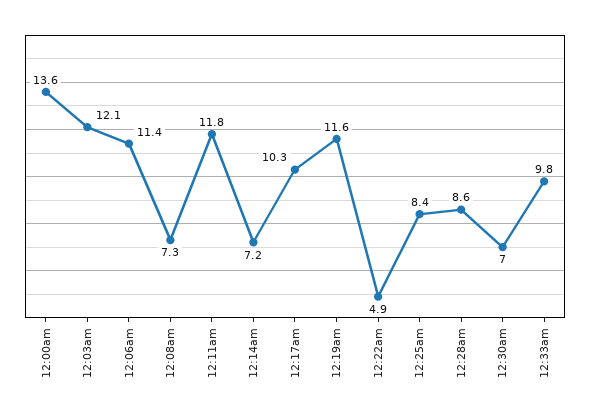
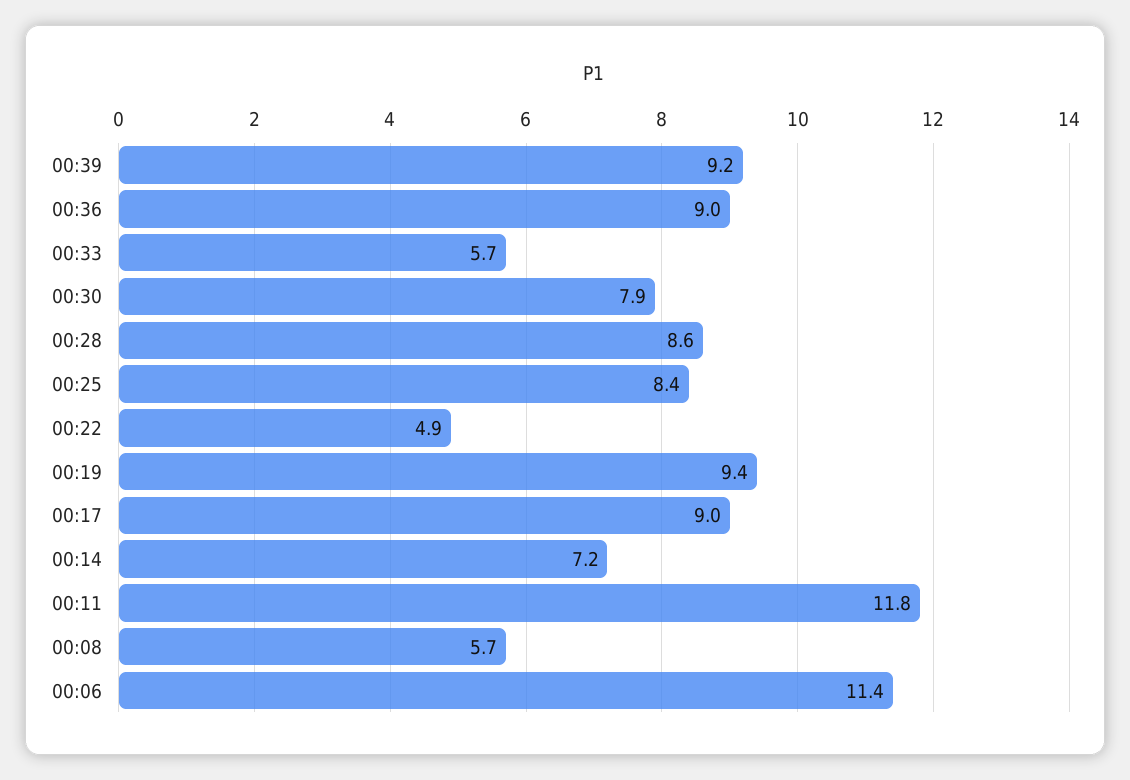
12:00am: 13.6 -> none
12:03am: 12.1 -> none
12:08am: 7.3 -> 5.7
12:17am: 10.3 -> 9
12:19am: 11.6 -> 9.4
12:30am: 7 -> 7.9
12:33am: 9.8 -> 5.7
00:39: none -> 9.2
00:36: none -> 9

